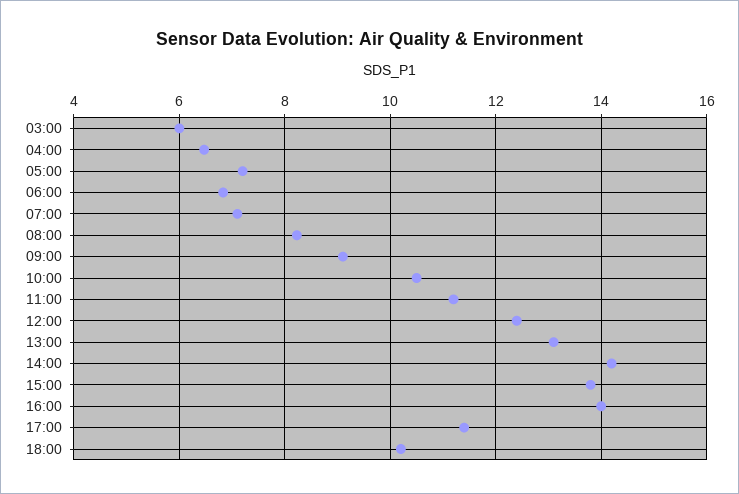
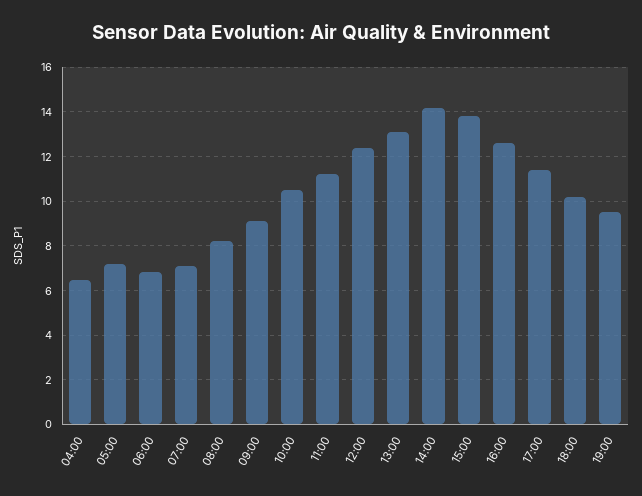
03:00: 6 -> none
16:00: 14 -> 12.5
19:00: none -> 9.5

